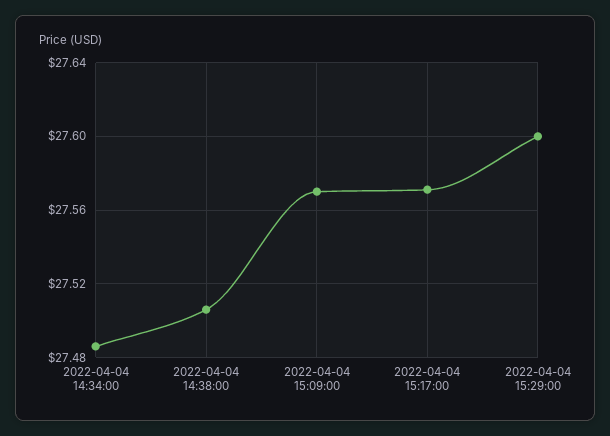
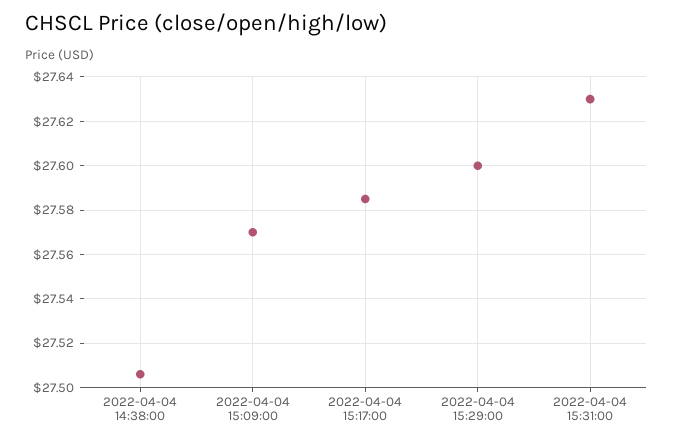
2022-04-04 14:34:00: 27.485 -> none
2022-04-04 15:17:00: 27.57 -> 27.585
2022-04-04 15:31:00: none -> 27.63

